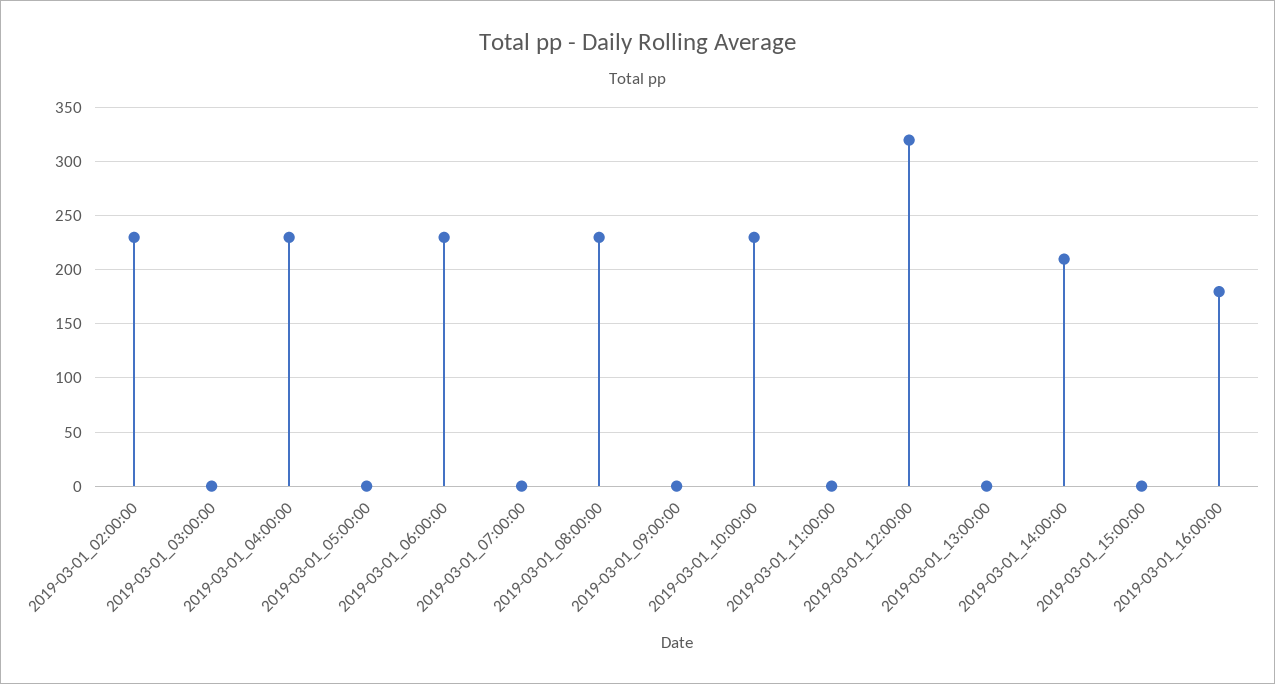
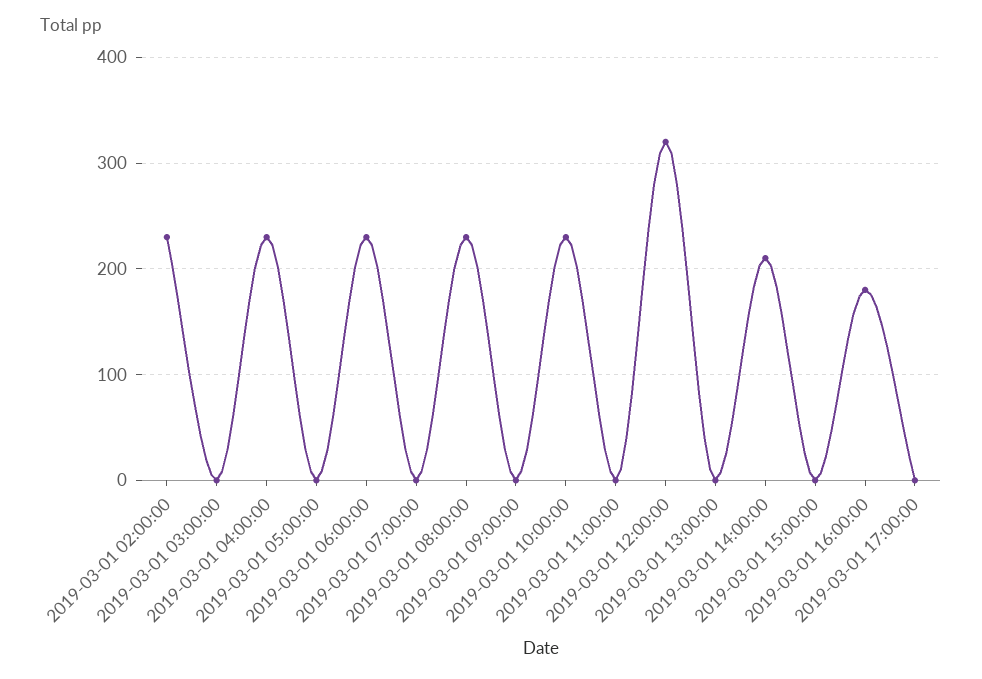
2019-03-01 17:00:00: none -> 0

